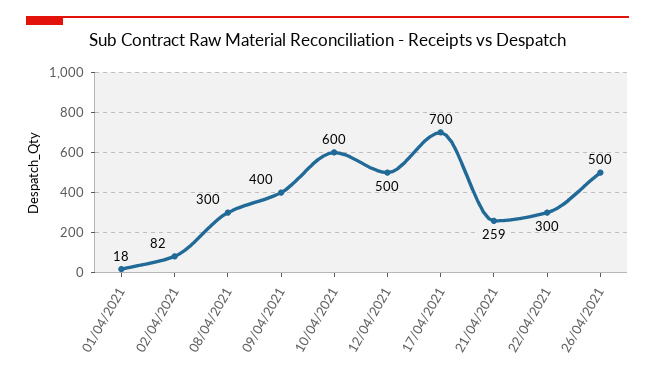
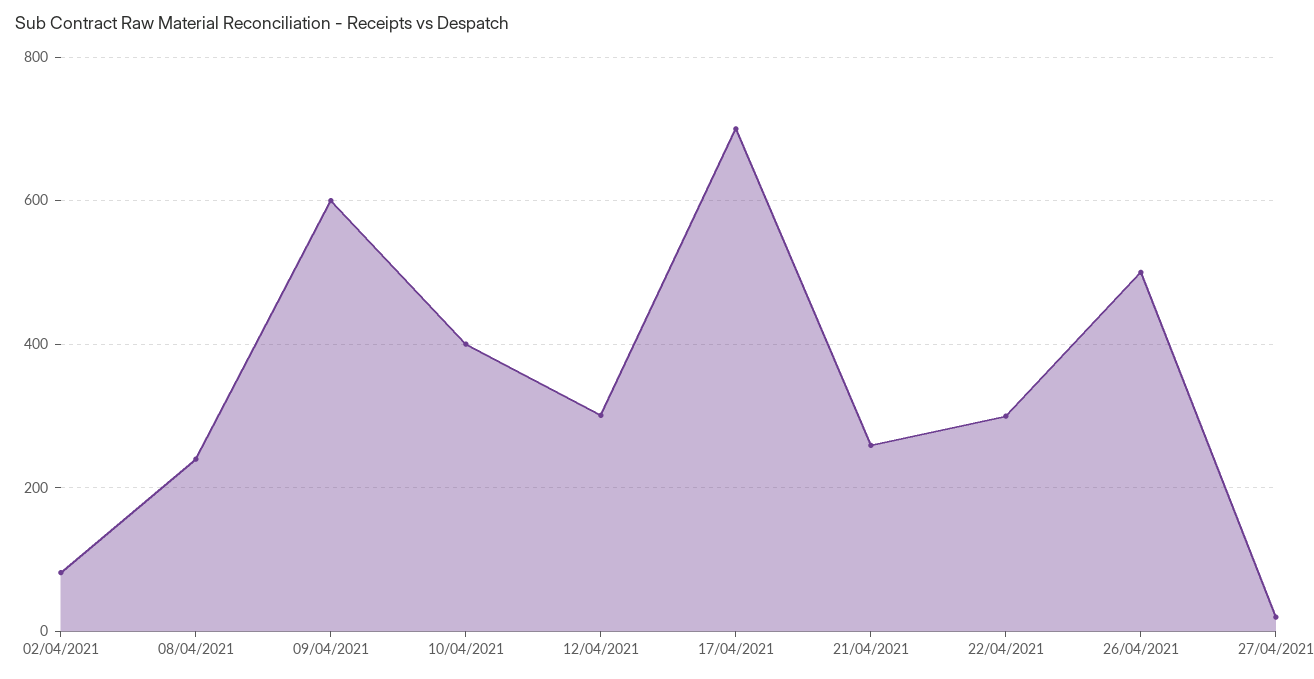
01/04/2021: 18 -> none
08/04/2021: 300 -> 240
09/04/2021: 400 -> 600
10/04/2021: 600 -> 400
12/04/2021: 500 -> 300
27/04/2021: none -> 20

